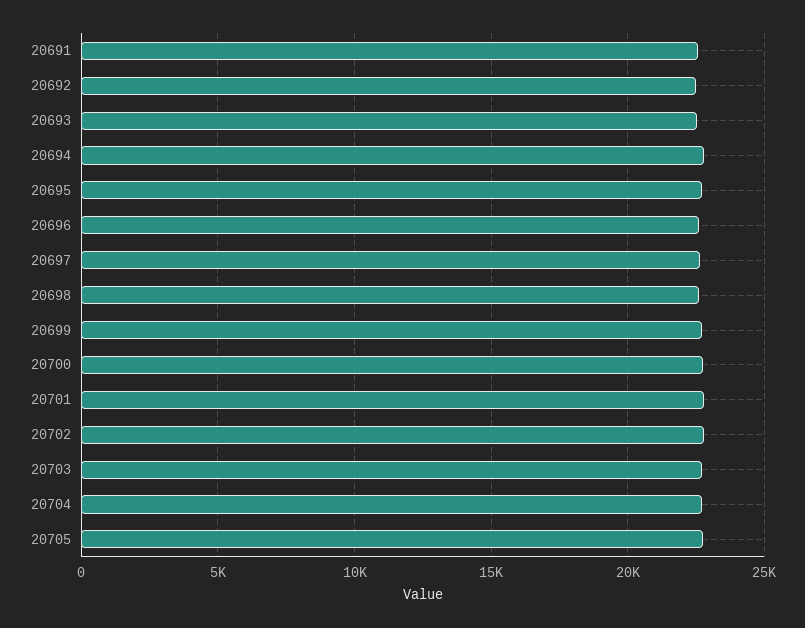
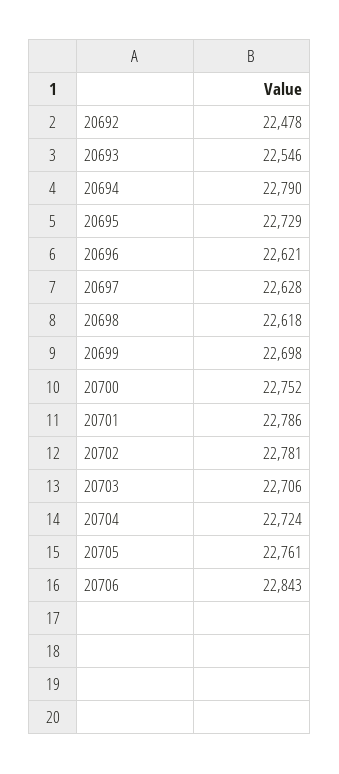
20691: 22500 -> none
20706: none -> 22843

